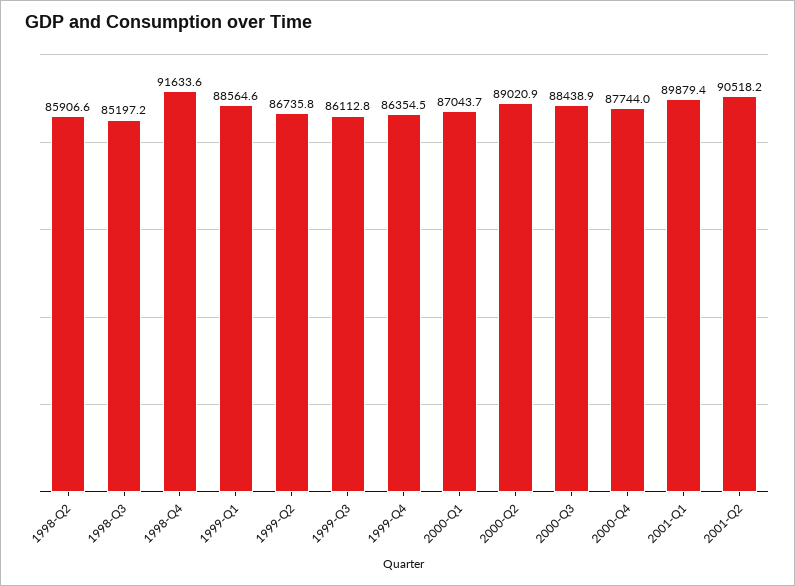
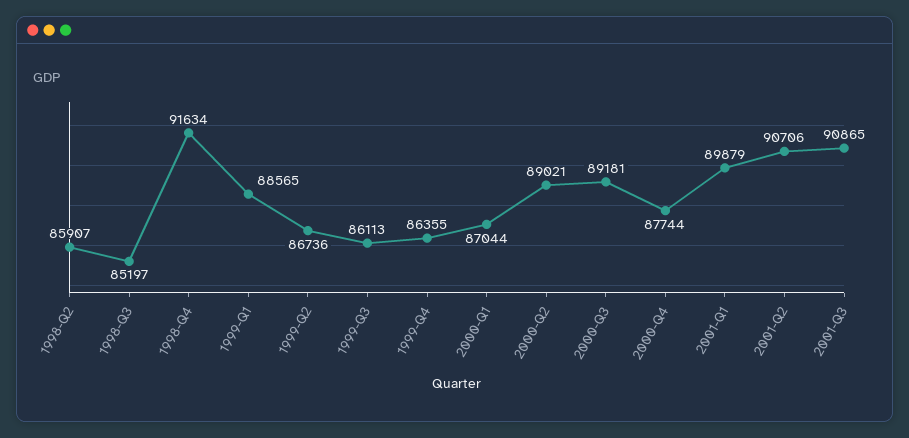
2000-Q3: 88438.9 -> 89181
2001-Q2: 90518.2 -> 90706
2001-Q3: none -> 90865

